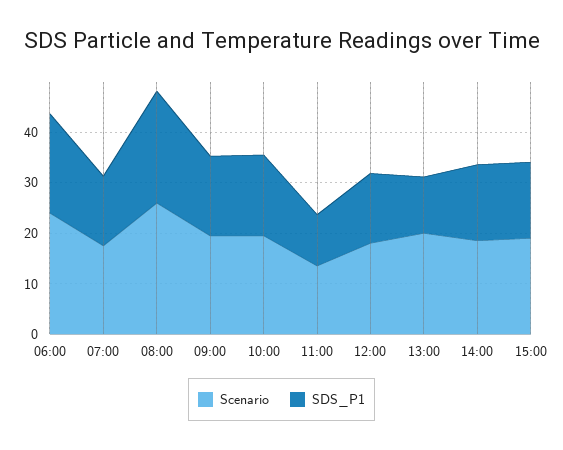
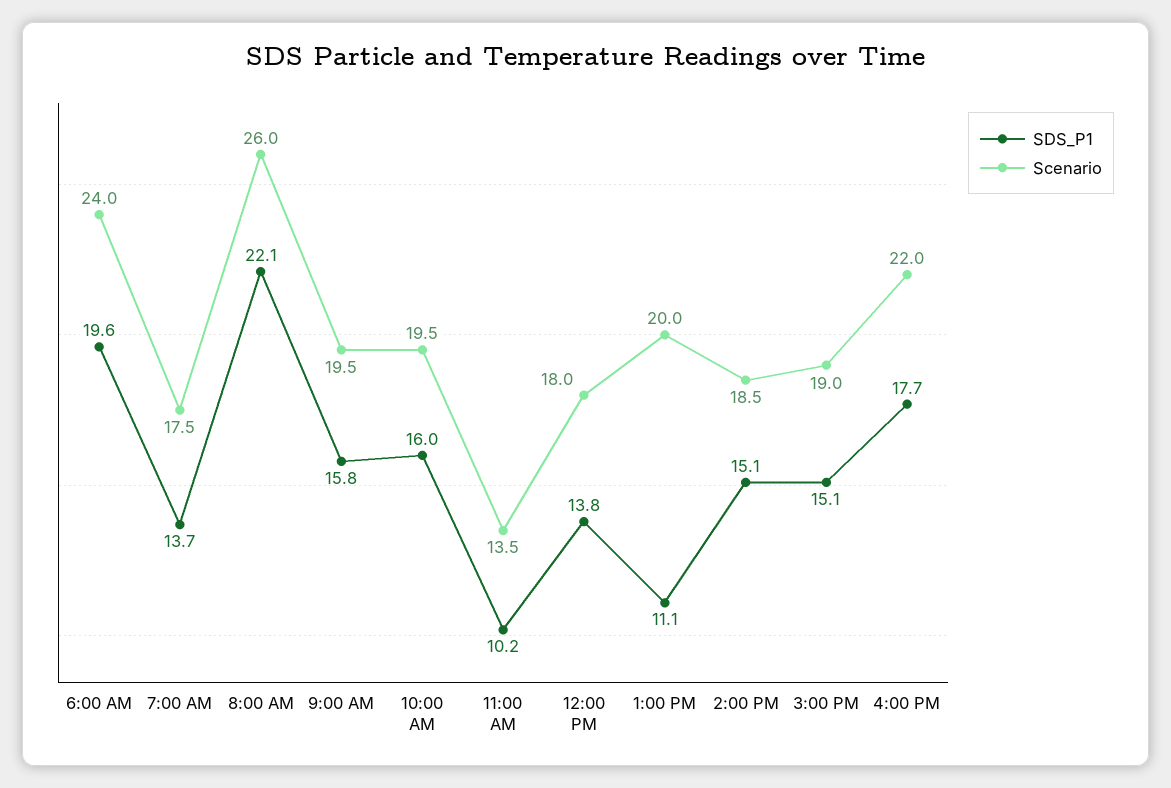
SDS_P1, 4:00 PM: none -> 17.7
Scenario, 4:00 PM: none -> 22

